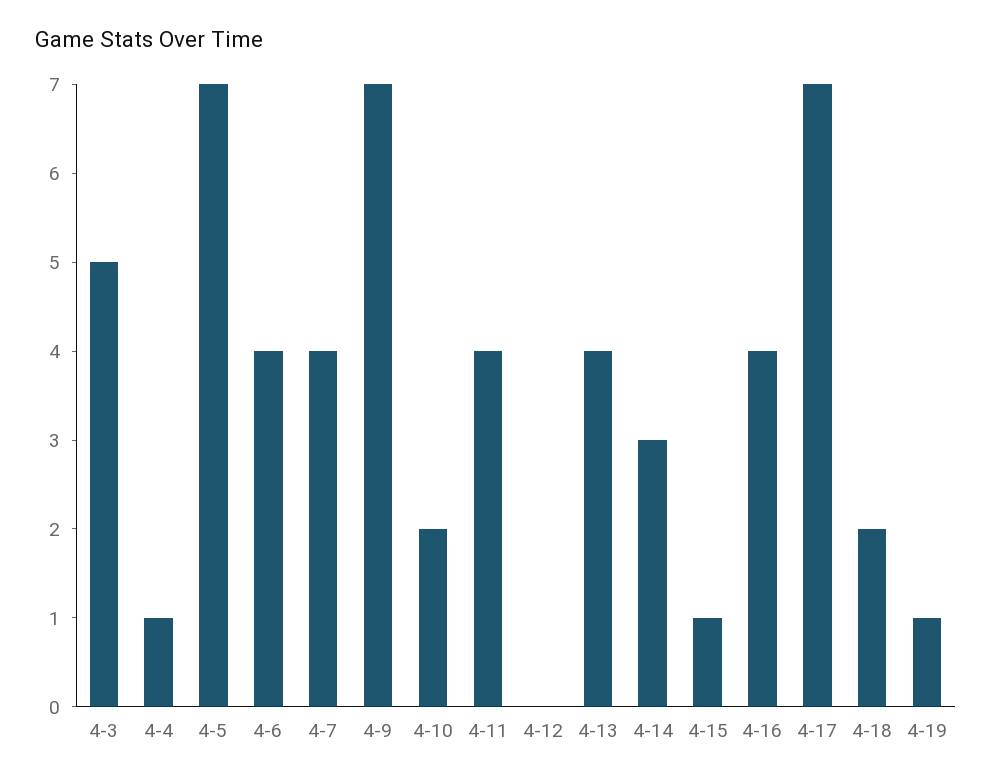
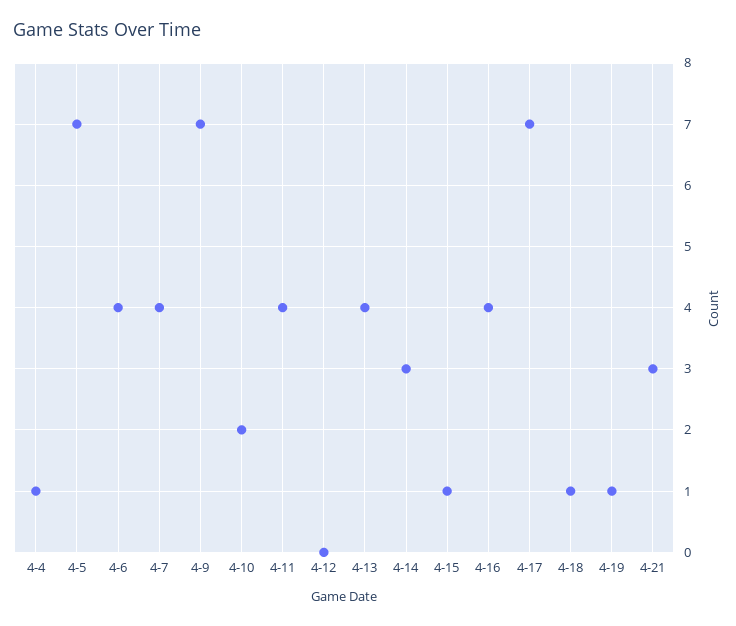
4-3: 5 -> none
4-18: 2 -> 1
4-21: none -> 3

